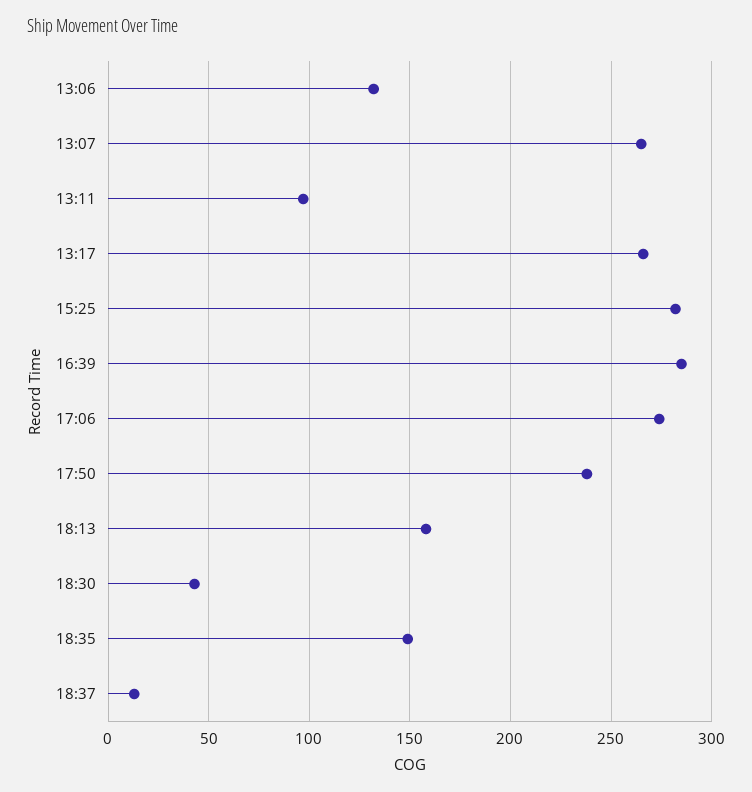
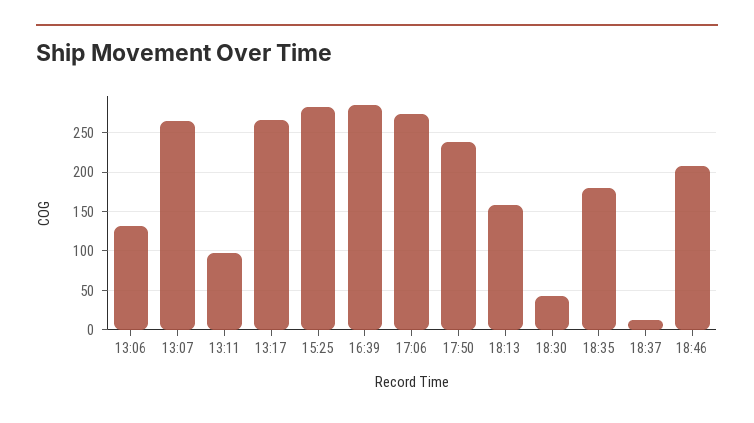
18:35: 150 -> 180
18:46: none -> 210

